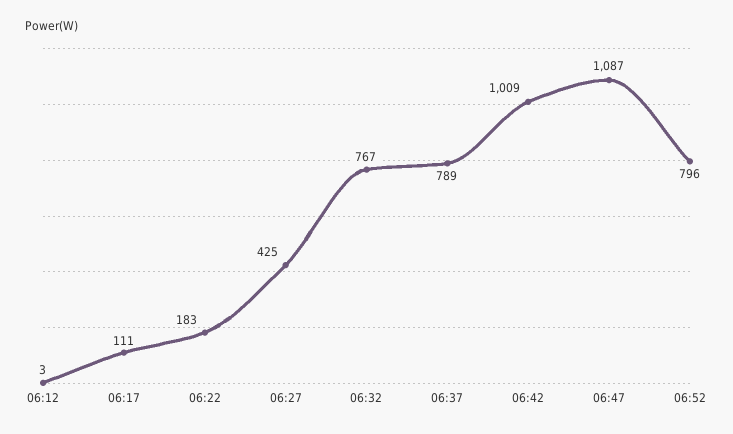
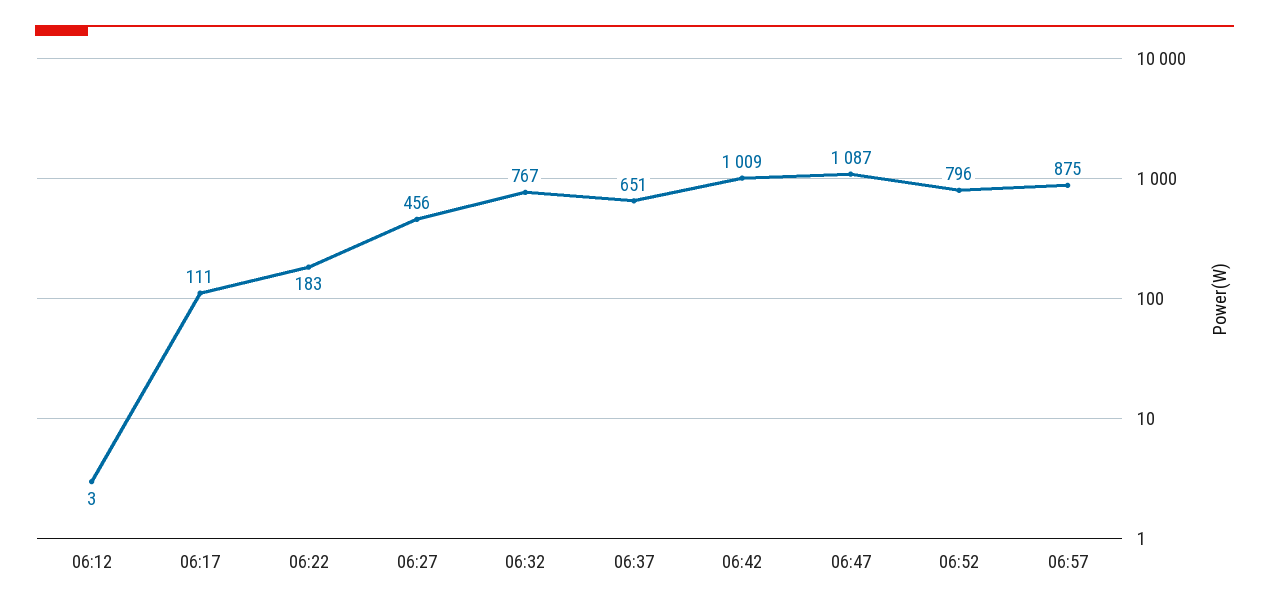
06:27: 425 -> 456
06:37: 789 -> 651
06:57: none -> 875

